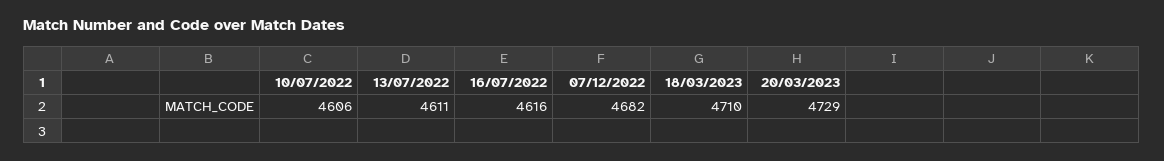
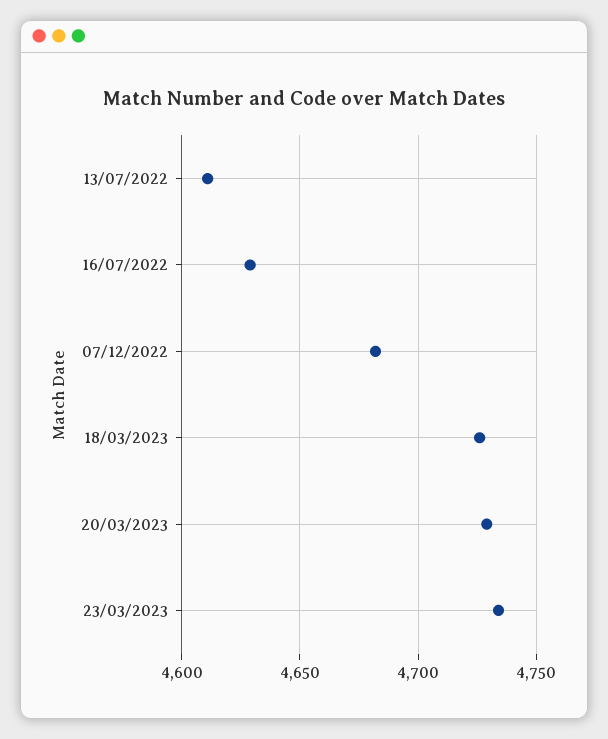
10/07/2022: 4606 -> none
16/07/2022: 4616 -> 4630
18/03/2023: 4710 -> 4725
23/03/2023: none -> 4735

